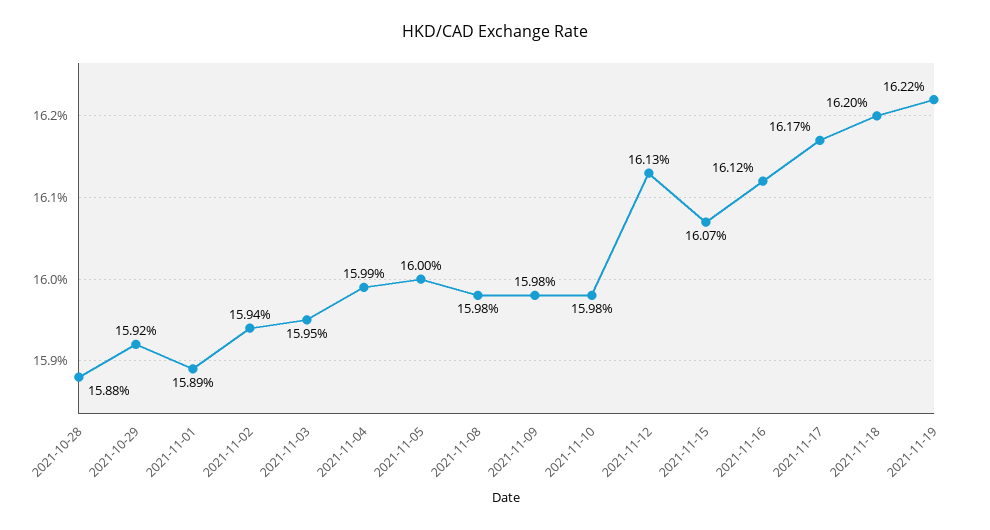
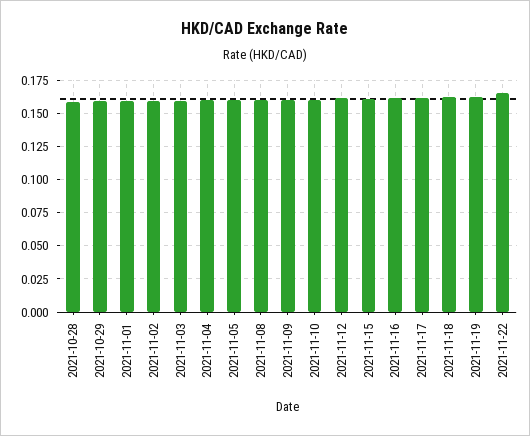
2021-11-22: none -> 0.165

